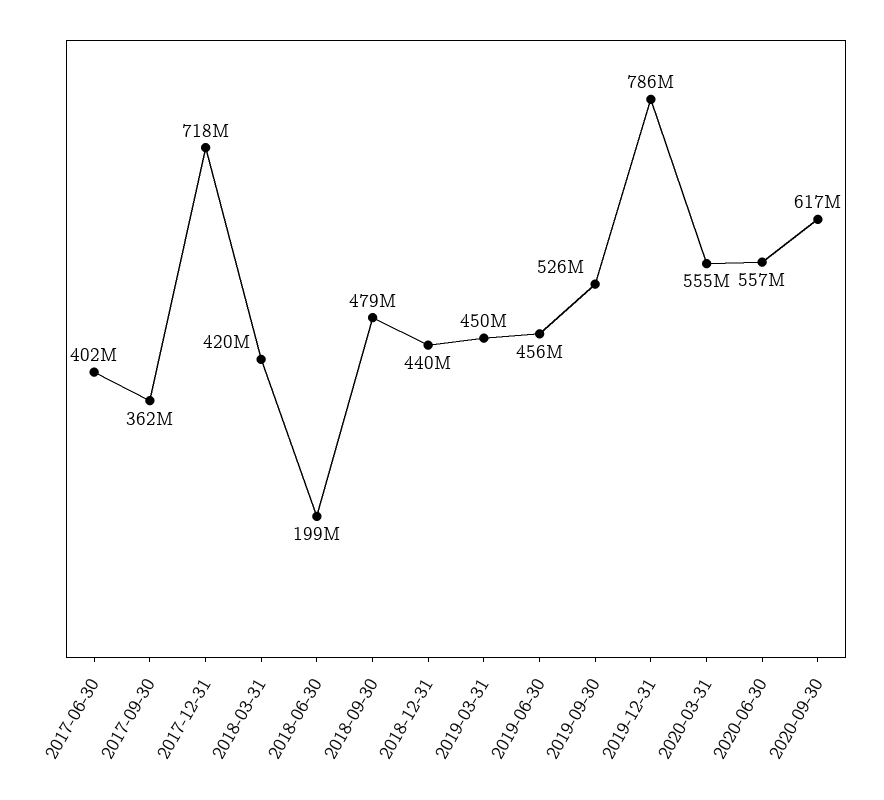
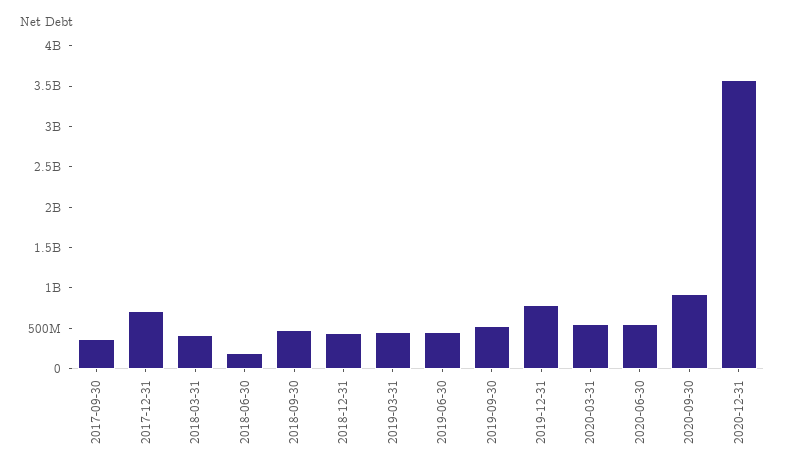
2017-06-30: 402000000 -> none
2020-09-30: 617000000 -> 900000000
2020-12-31: none -> 3600000000

